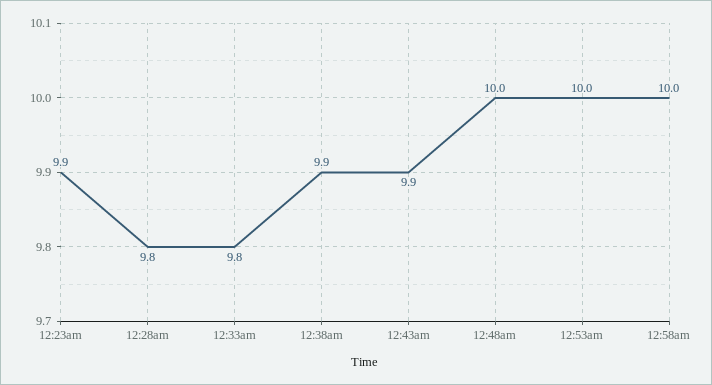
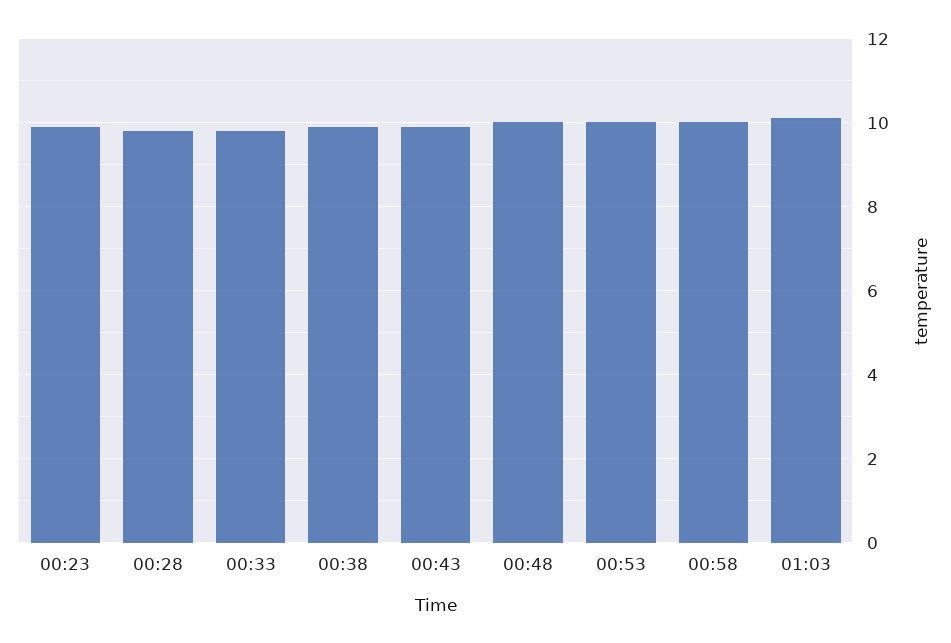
01:03: none -> 10

